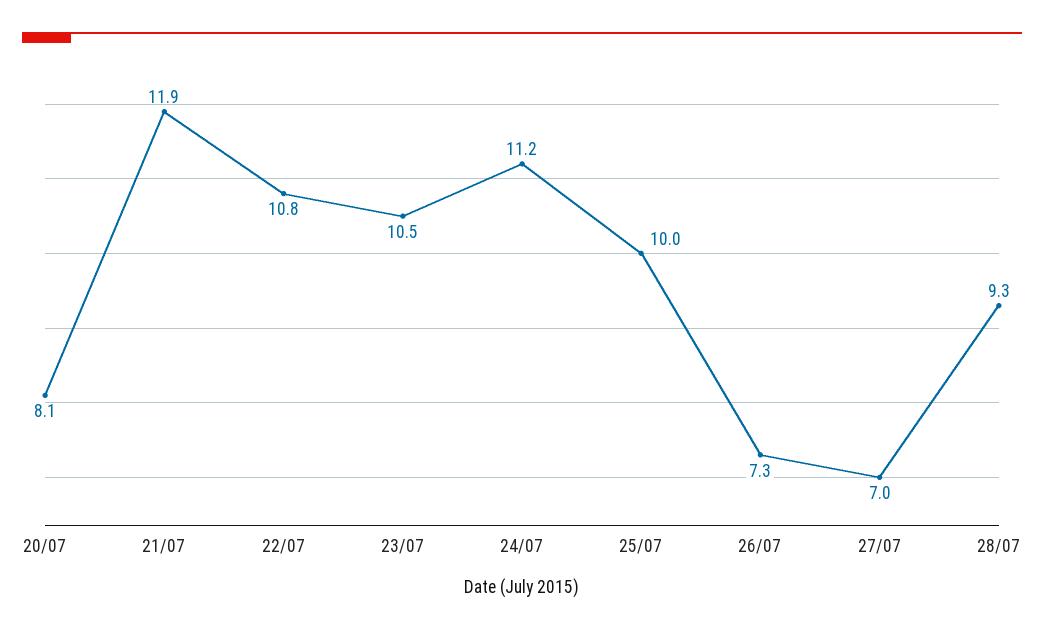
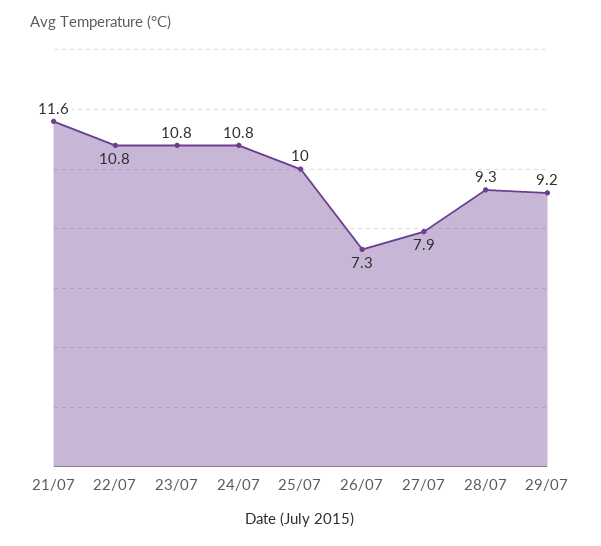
20/07: 8.1 -> none
21/07: 11.9 -> 11.6
23/07: 10.5 -> 10.8
24/07: 11.2 -> 10.8
27/07: 7 -> 7.9
29/07: none -> 9.2

